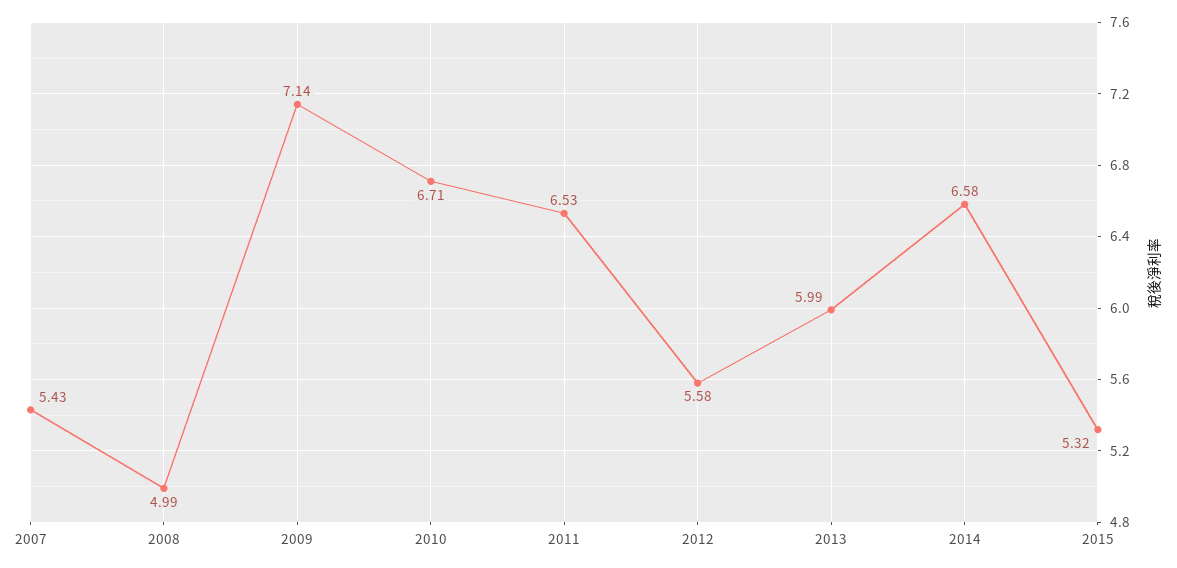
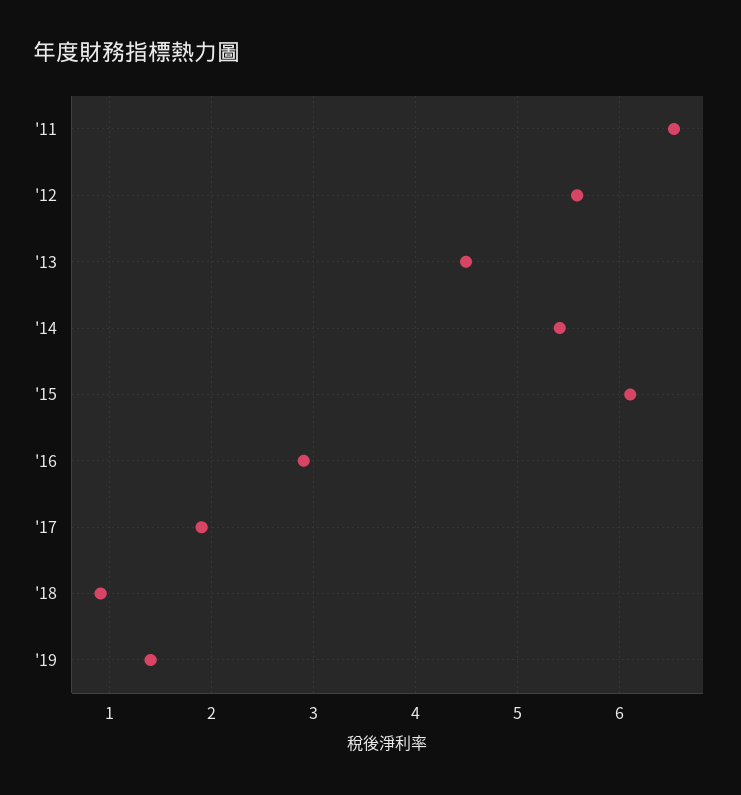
2007: 5.43 -> none
2008: 4.99 -> none
2009: 7.14 -> none
2010: 6.71 -> none
2013: 5.99 -> 4.5
2014: 6.58 -> 5.4
2015: 5.32 -> 6.1
'16: none -> 2.9
'17: none -> 1.9
'18: none -> 0.9
'19: none -> 1.4

